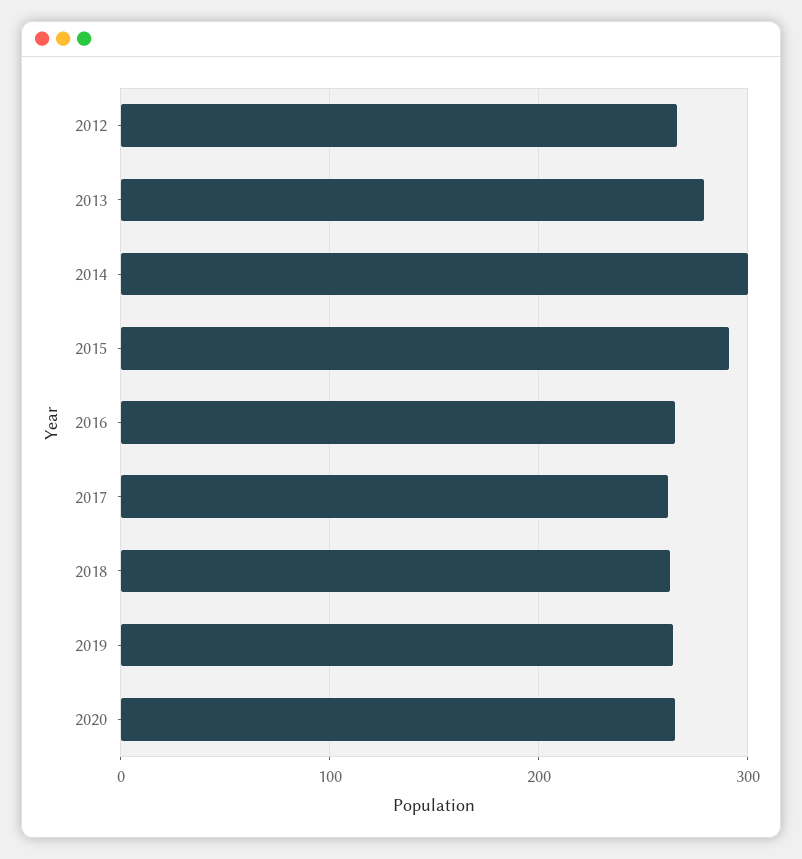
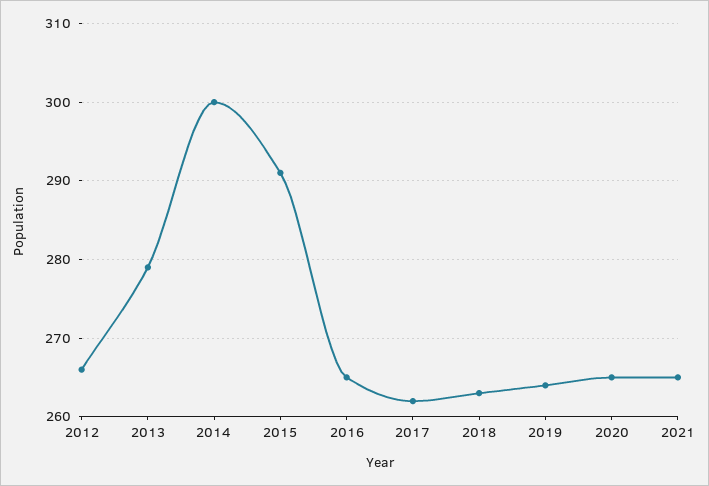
2021: none -> 265

